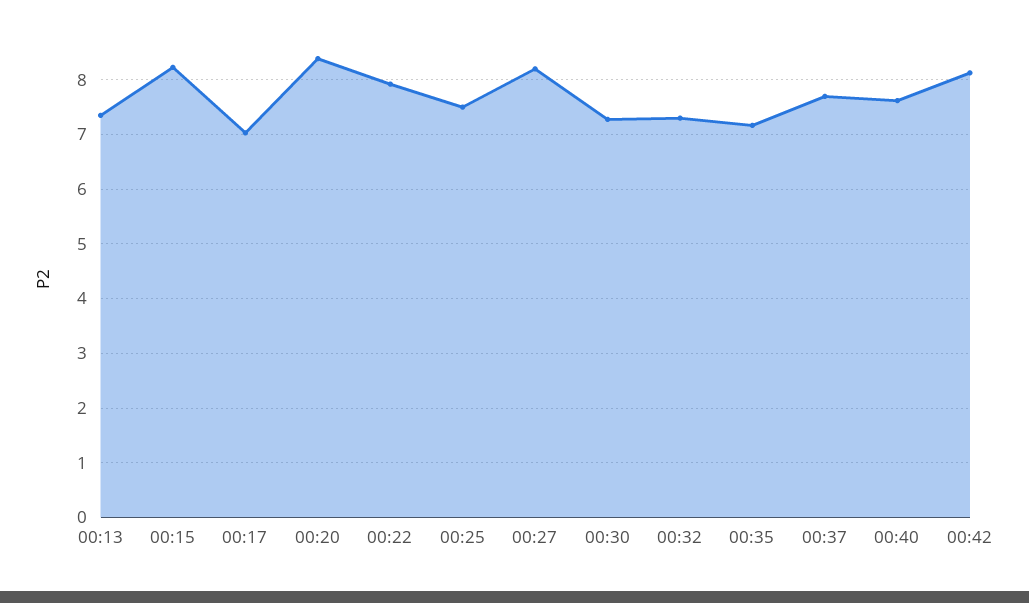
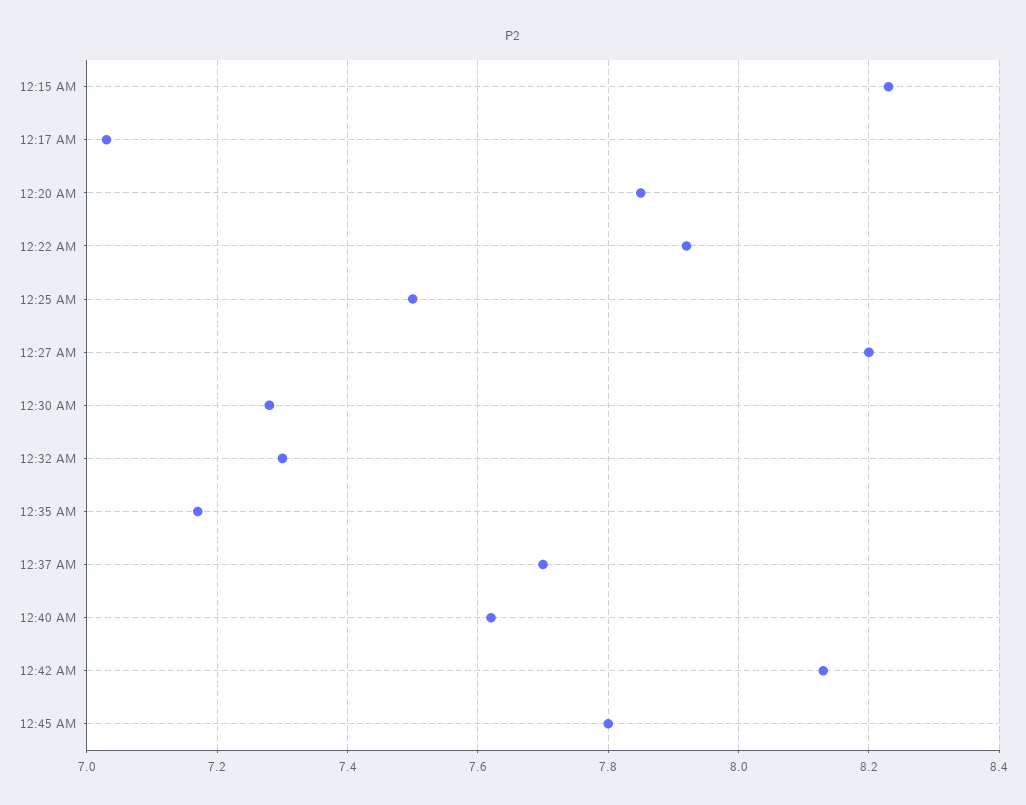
00:13: 7.4 -> none
00:20: 8.4 -> 7.85
12:45 AM: none -> 7.8

